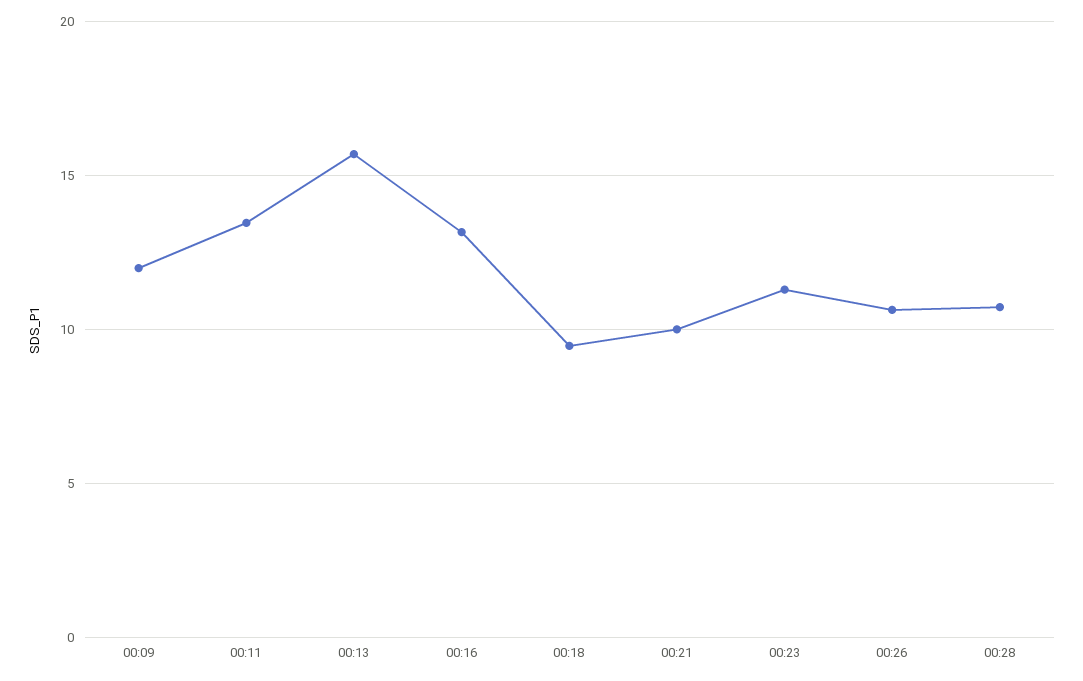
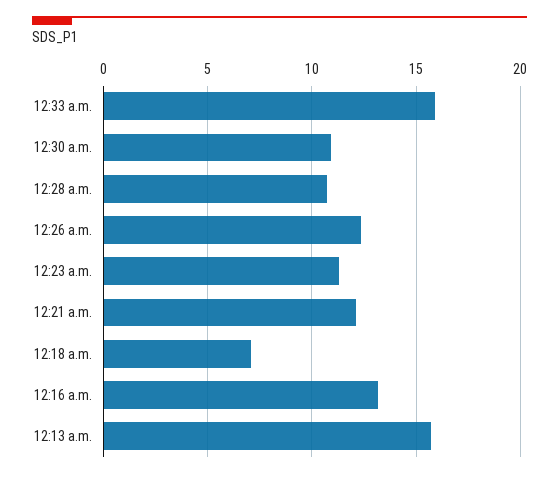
00:09: 12 -> none
00:11: 13.5 -> none
00:18: 9.5 -> 7
00:21: 10 -> 12
00:26: 10.5 -> 12.5
12:33 a.m.: none -> 16
12:30 a.m.: none -> 11

